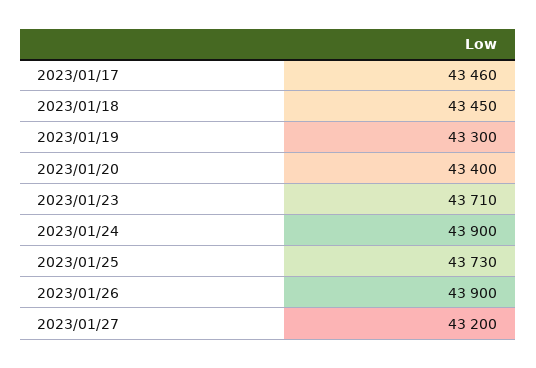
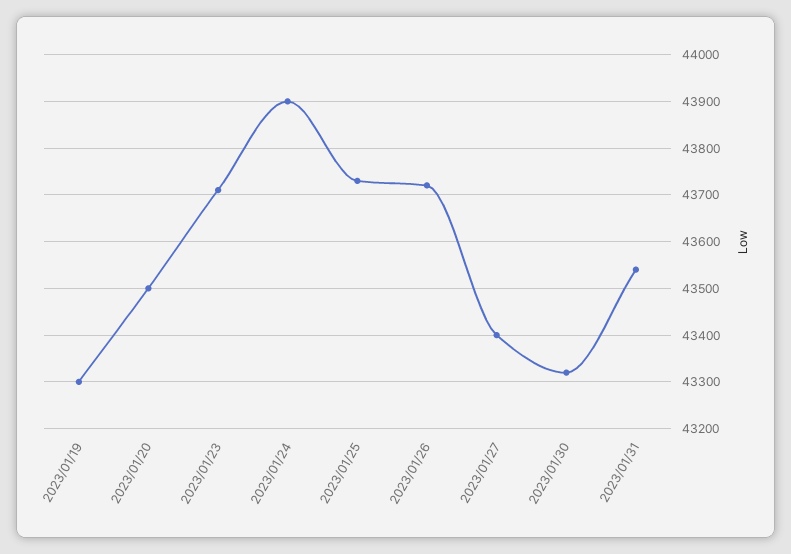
2023/01/17: 43460 -> none
2023/01/18: 43450 -> none
2023/01/20: 43400 -> 43500
2023/01/26: 43900 -> 43720
2023/01/27: 43200 -> 43400
2023/01/30: none -> 43320
2023/01/31: none -> 43540

